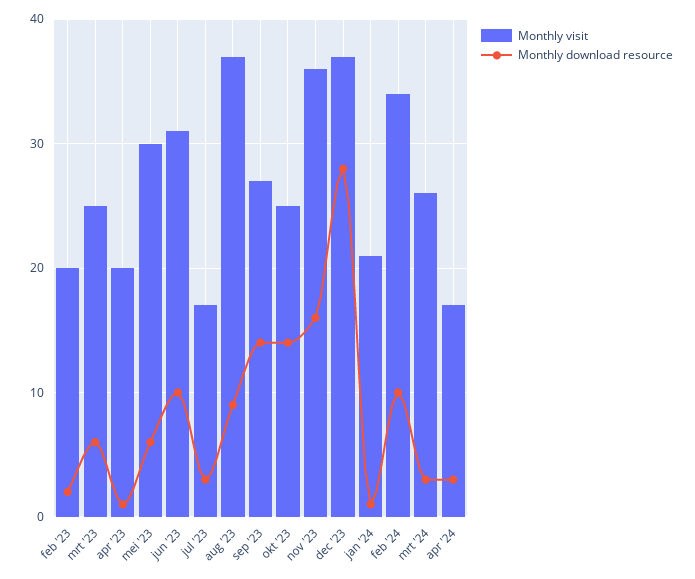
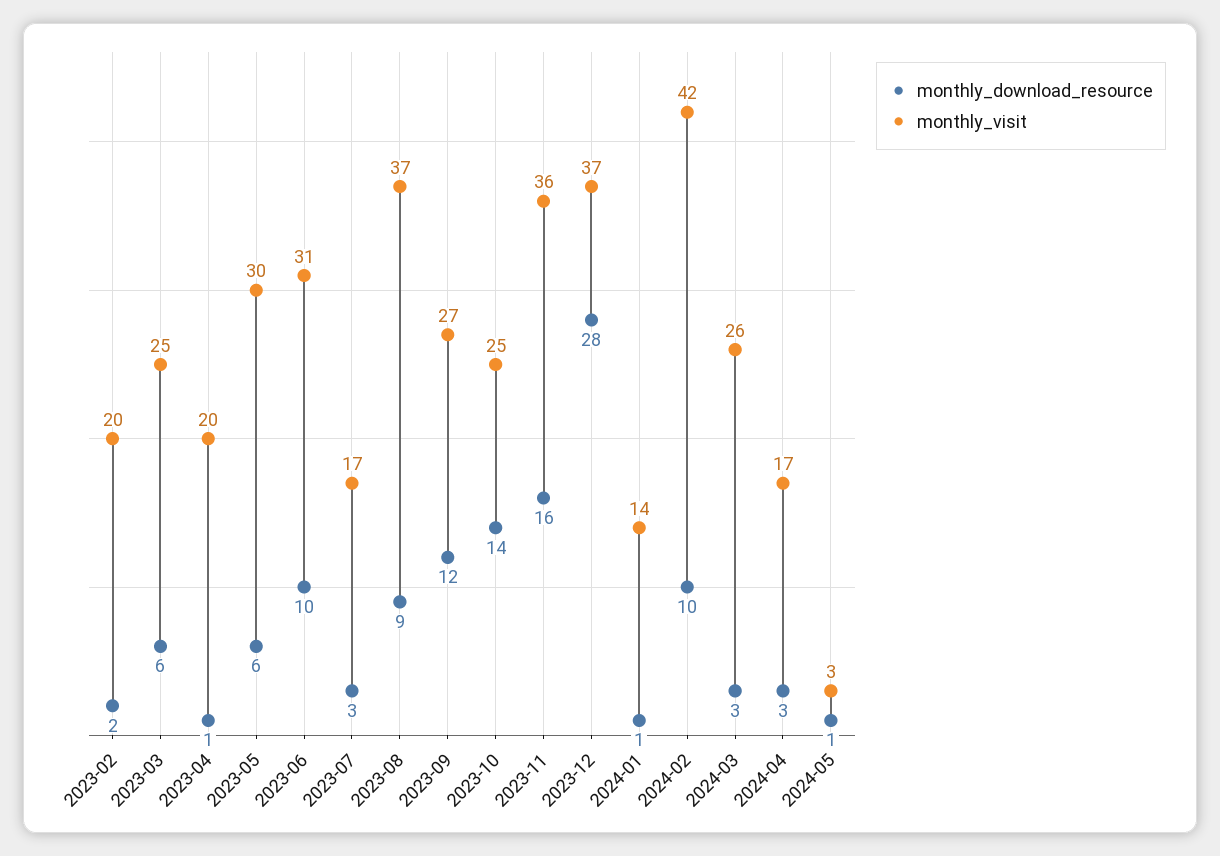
Monthly download resource, sep '23: 14 -> 12
Monthly visit, jan '24: 21 -> 14
Monthly visit, feb '24: 34 -> 42
Monthly download resource, 2024-05: none -> 1
Monthly visit, 2024-05: none -> 3

